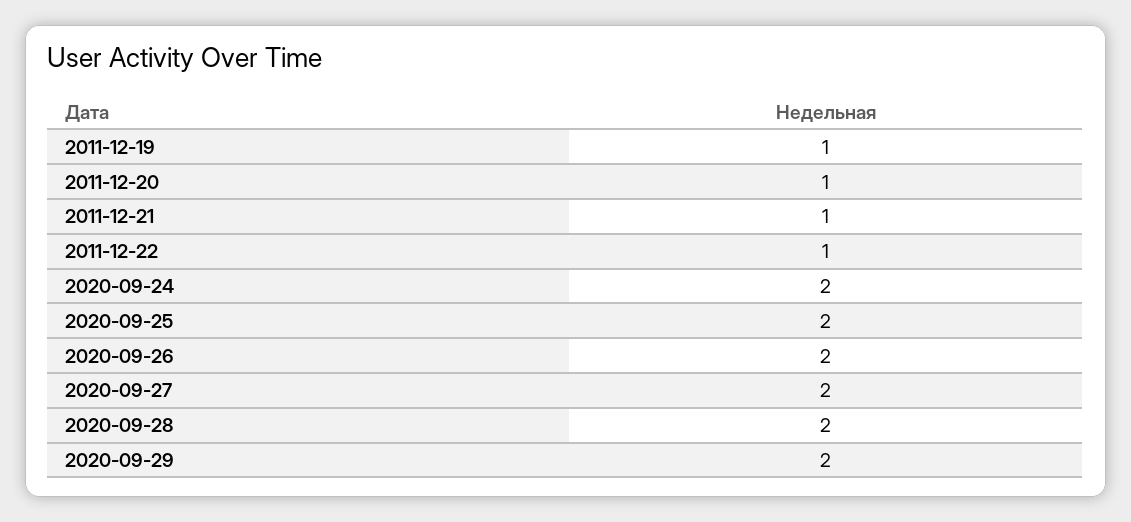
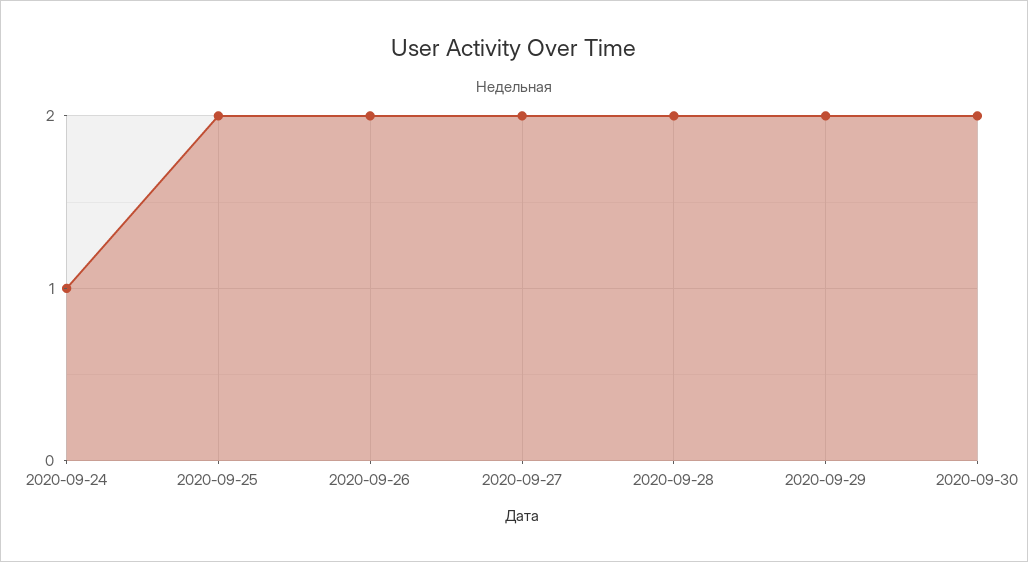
2011-12-19: 1 -> none
2011-12-20: 1 -> none
2011-12-21: 1 -> none
2011-12-22: 1 -> none
2020-09-24: 2 -> 1
2020-09-30: none -> 2

